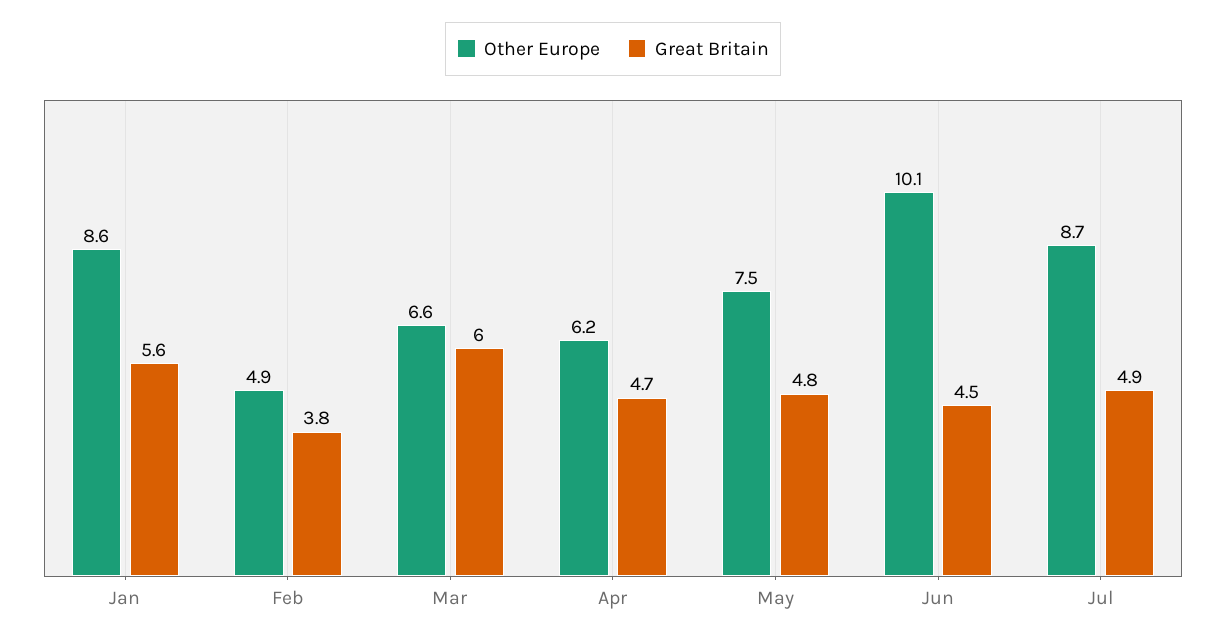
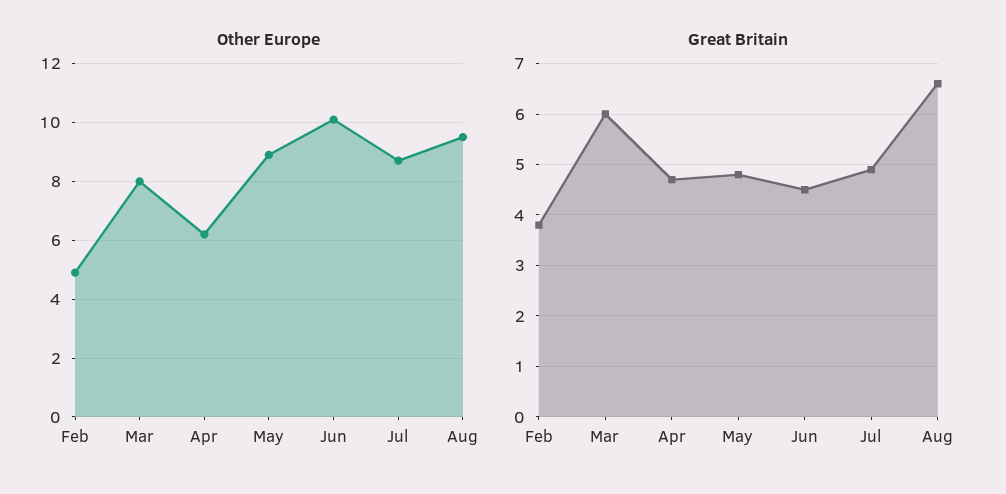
Other Europe, Jan: 8.6 -> none
Great Britain, Jan: 5.6 -> none
Other Europe, Mar: 6.6 -> 8
Other Europe, May: 7.5 -> 9
Other Europe, Aug: none -> 9.5
Great Britain, Aug: none -> 6.5

